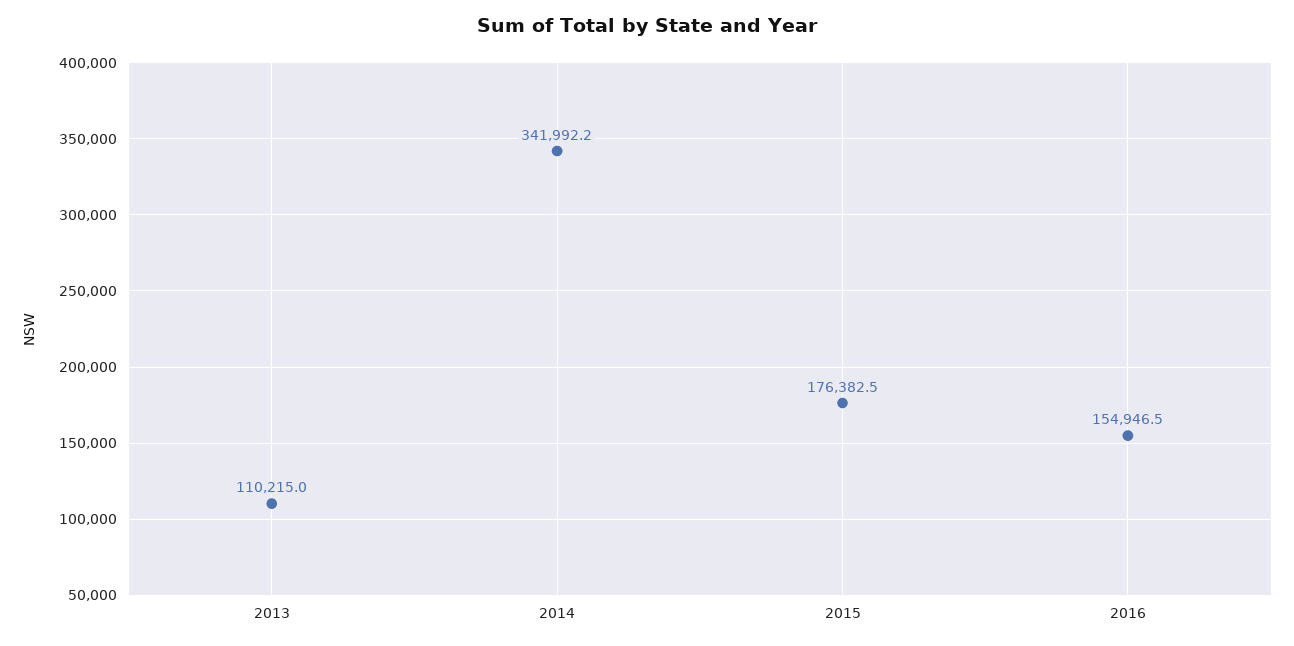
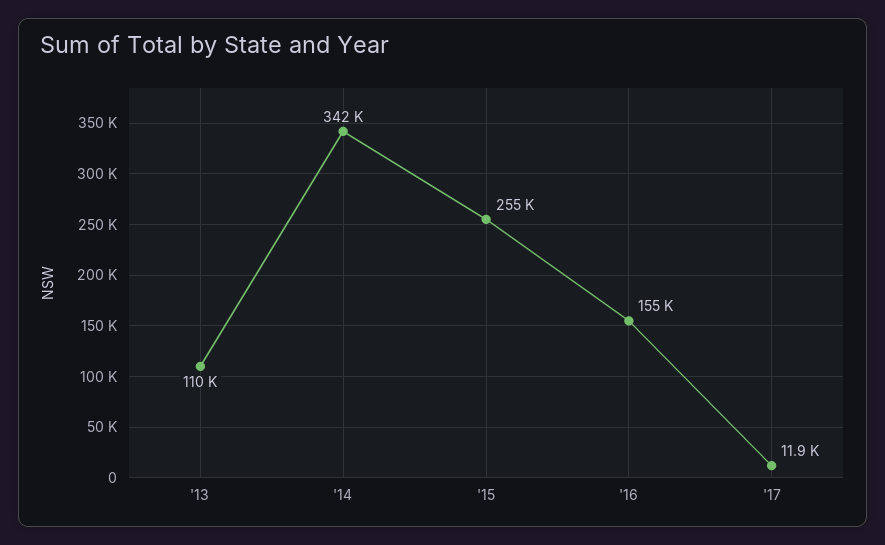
2015: 176382.5 -> 255000
'17: none -> 11900

